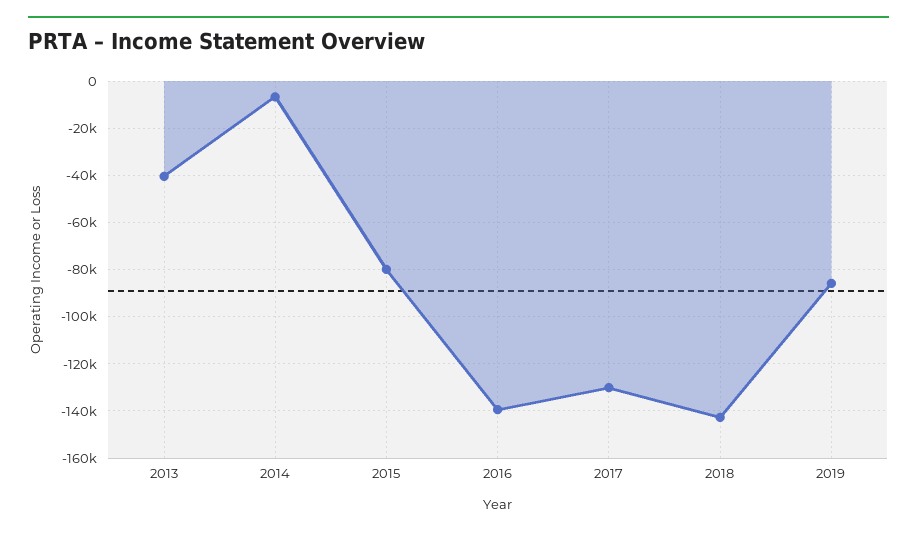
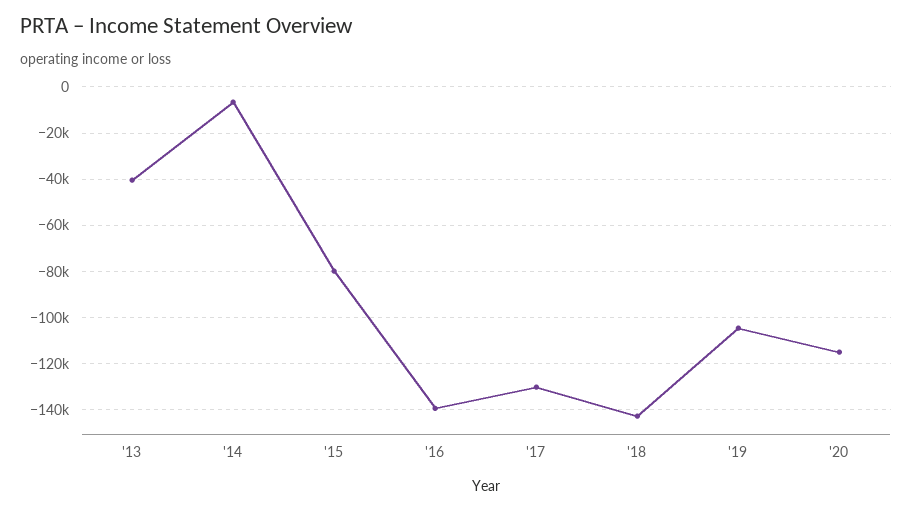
2019: -85000 -> -105000
'20: none -> -115000

